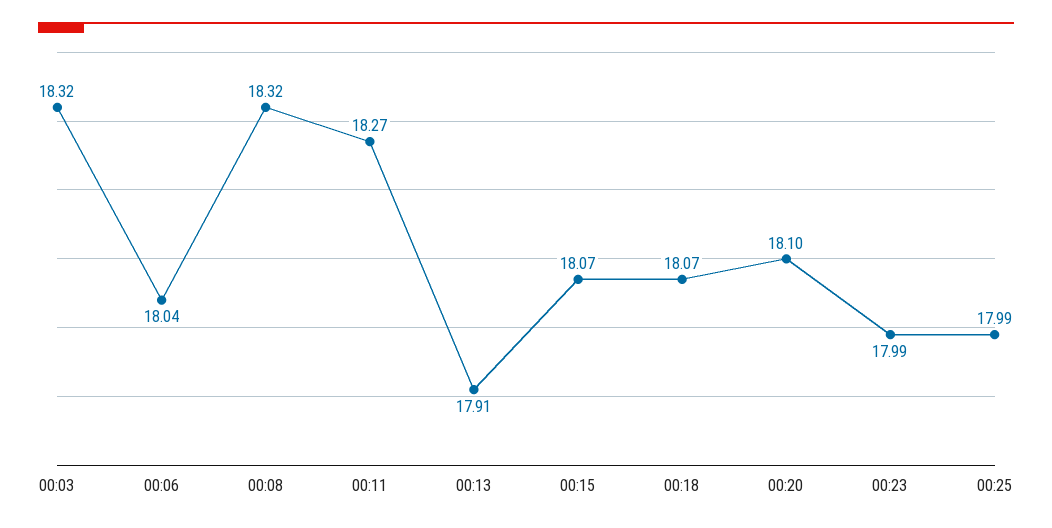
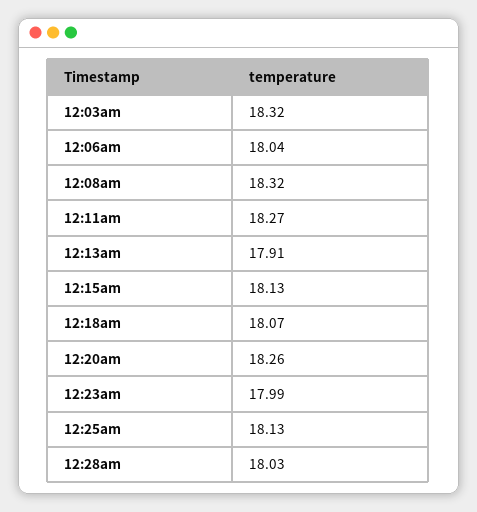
00:15: 18.07 -> 18.13
00:20: 18.1 -> 18.26
00:25: 17.99 -> 18.13
12:28am: none -> 18.03

